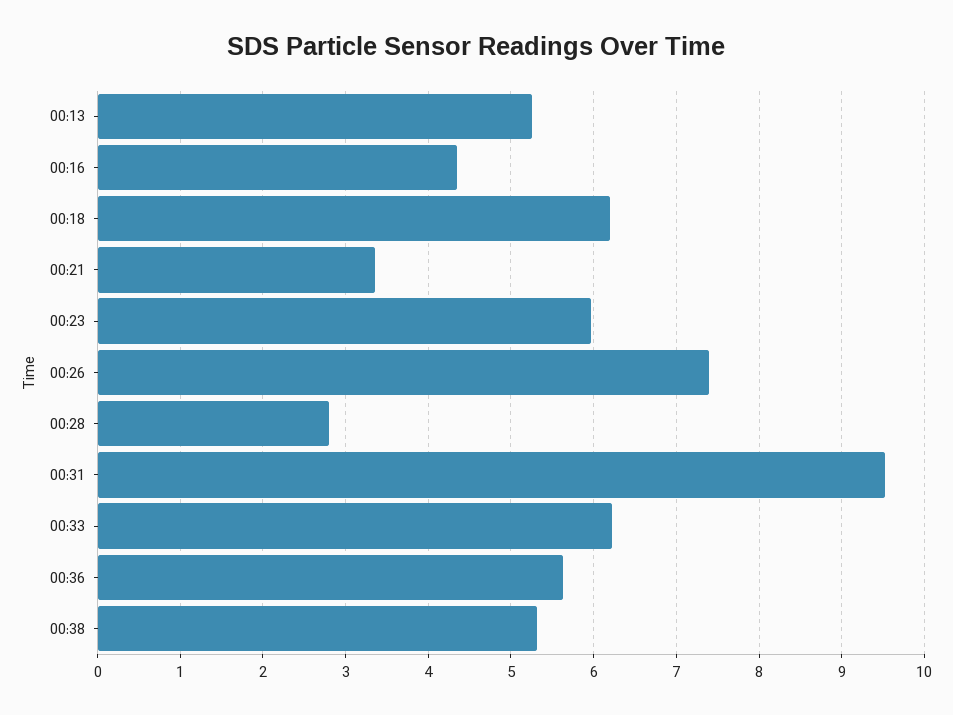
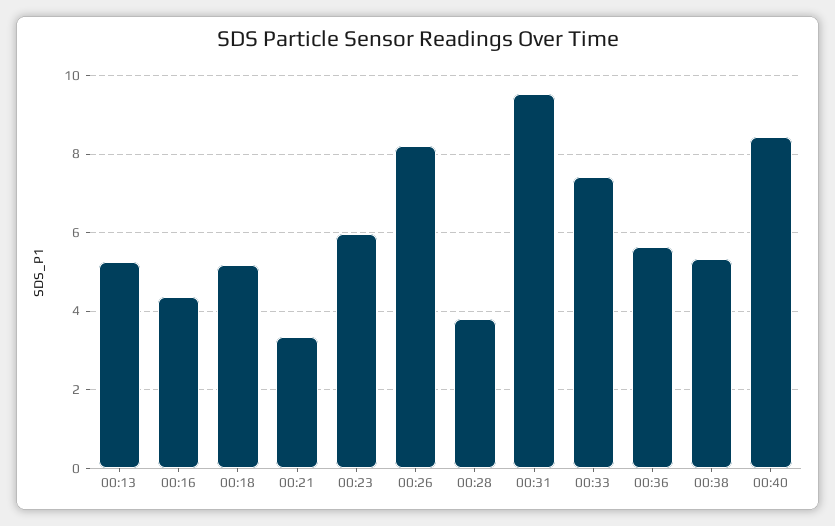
00:18: 6.2 -> 5.2
00:26: 7.4 -> 8.2
00:28: 2.8 -> 3.8
00:33: 6.2 -> 7.4
00:40: none -> 8.4

